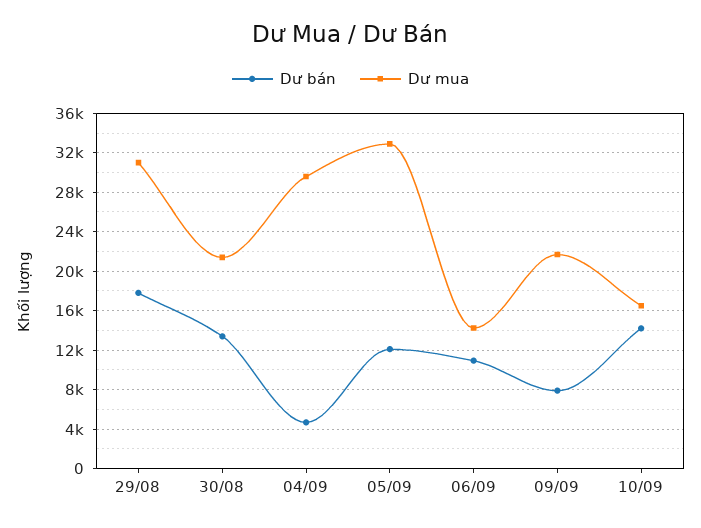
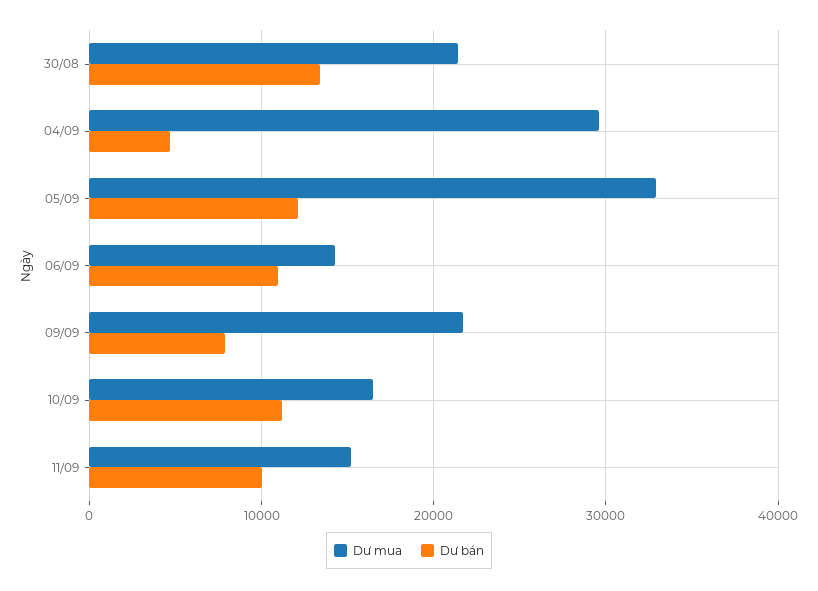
Dư bán, 29/08: 18000 -> none
Dư mua, 29/08: 31000 -> none
Dư bán, 10/09: 14000 -> 11000
Dư mua, 11/09: none -> 15000
Dư bán, 11/09: none -> 10000

